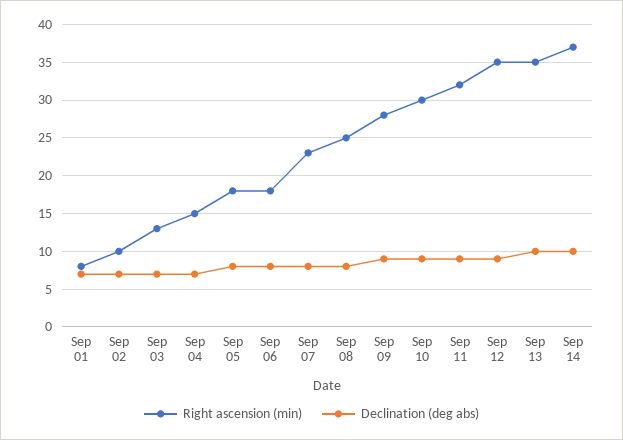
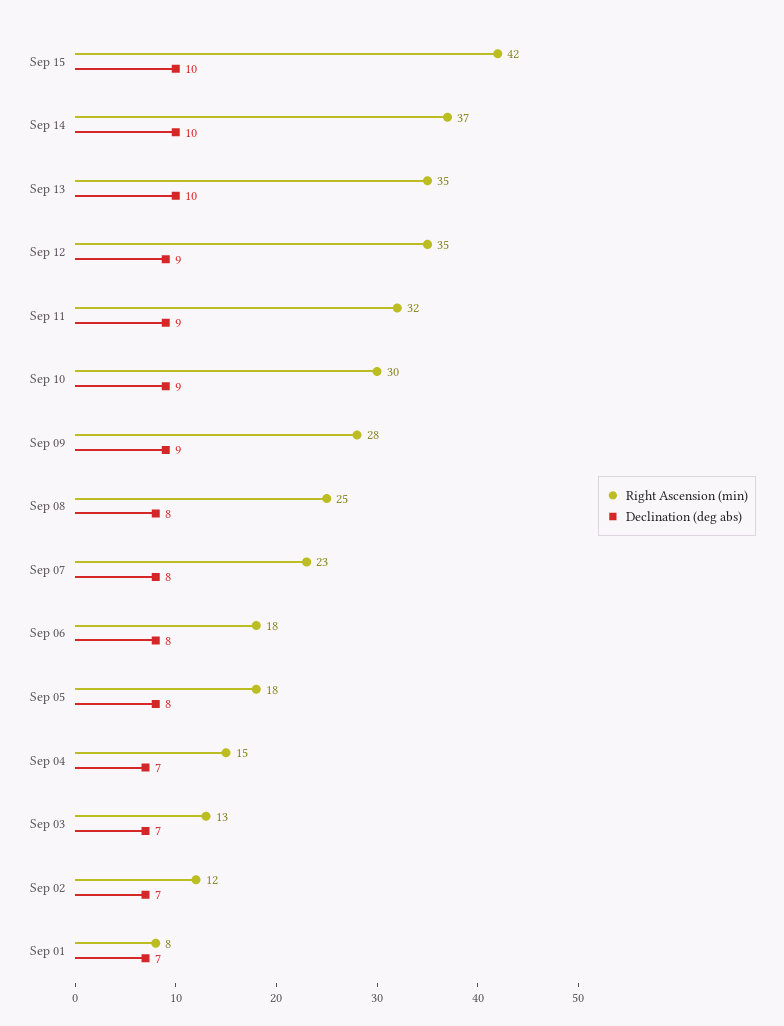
Right ascension (min), Sep 02: 10 -> 12
Right ascension (min), Sep 15: none -> 42
Declination (deg abs), Sep 15: none -> 10

